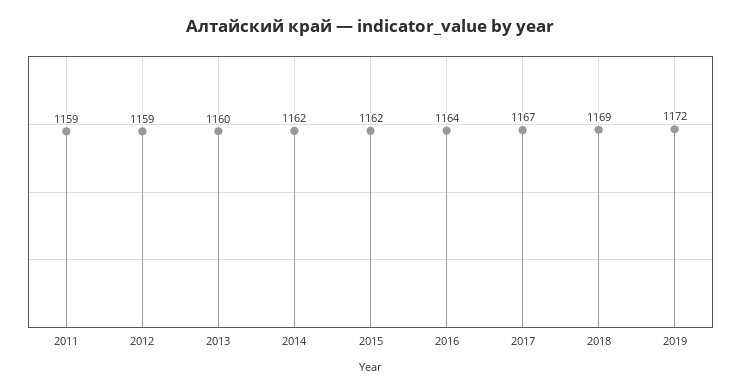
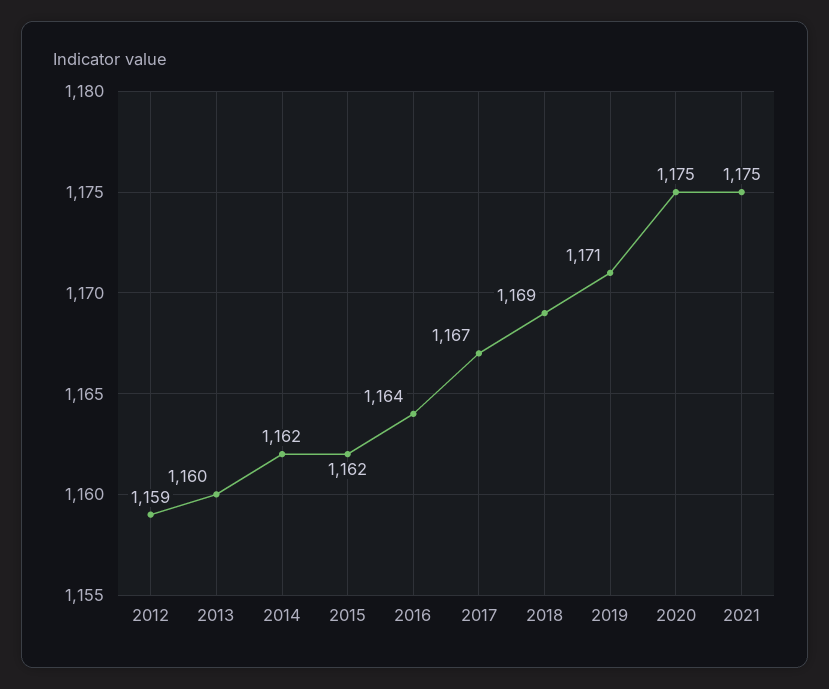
2011: 1159 -> none
2019: 1172 -> 1171
2020: none -> 1175
2021: none -> 1175

